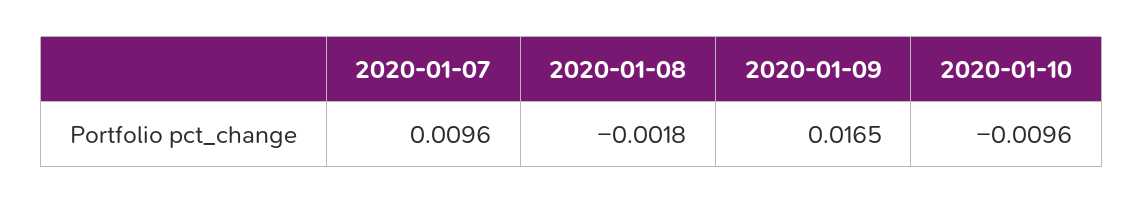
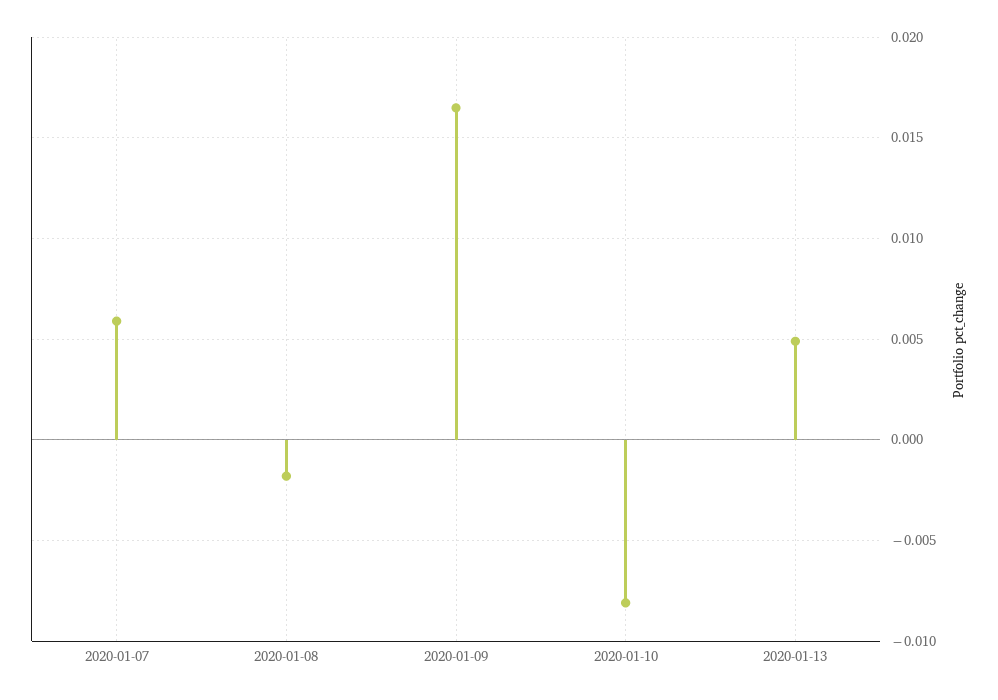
2020-01-07: 0.0096 -> 0.006
2020-01-10: -0.0096 -> -0.008
2020-01-13: none -> 0.005

